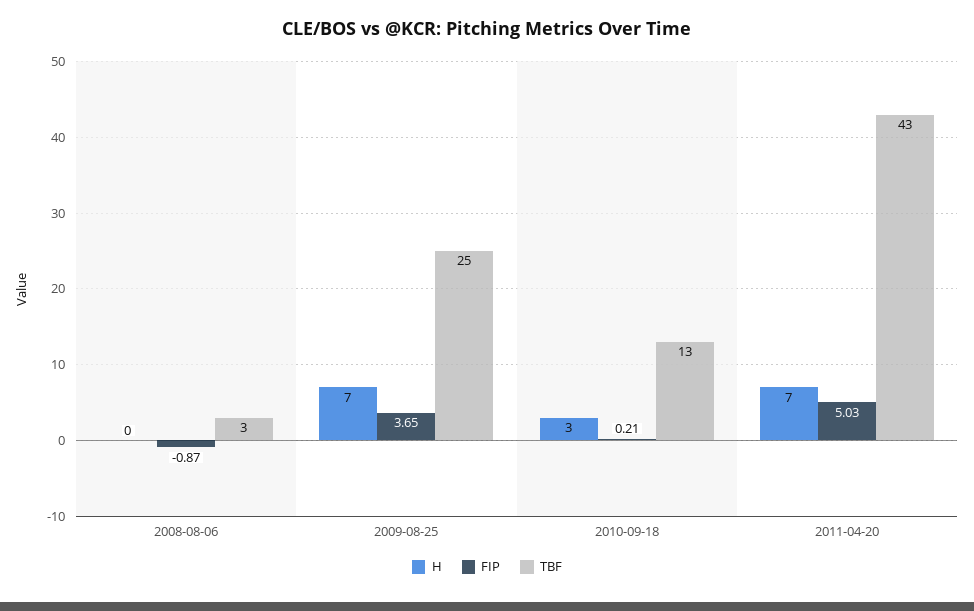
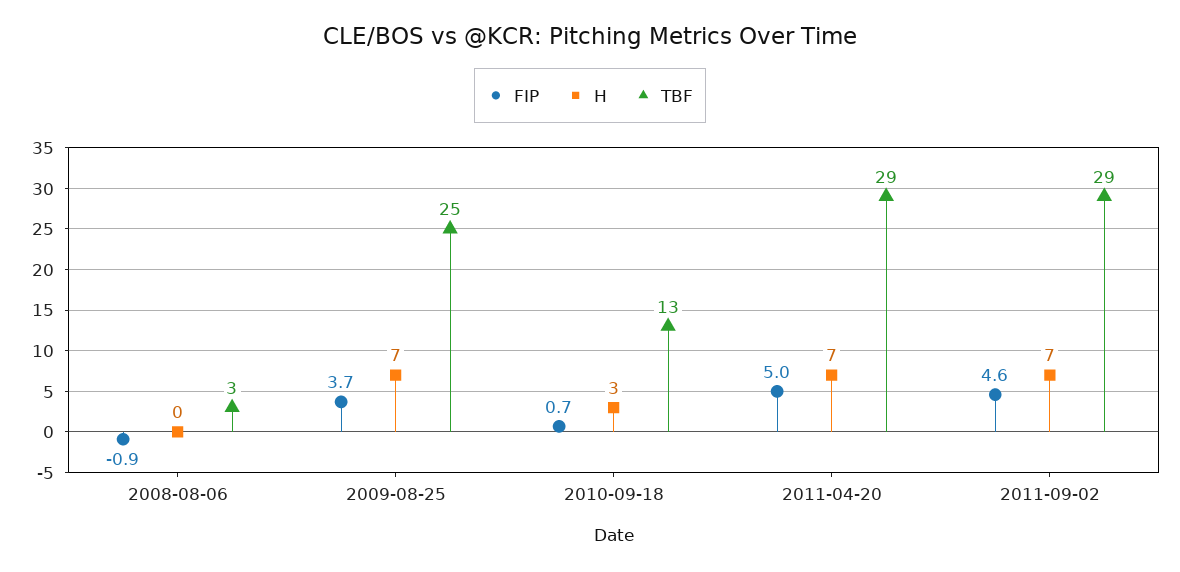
FIP, 2010-09-18: 0.21 -> 0.7
TBF, 2011-04-20: 43 -> 29
FIP, 2011-09-02: none -> 4.6
H, 2011-09-02: none -> 7
TBF, 2011-09-02: none -> 29

